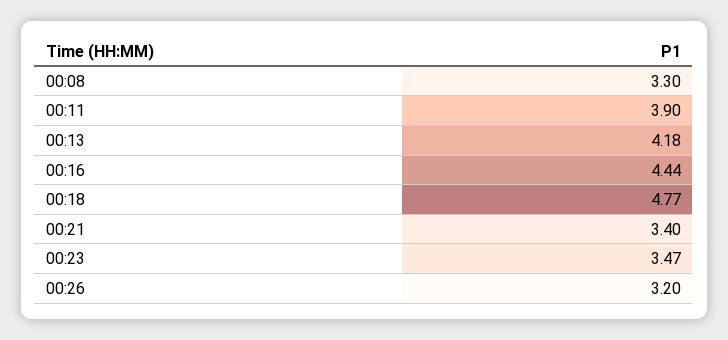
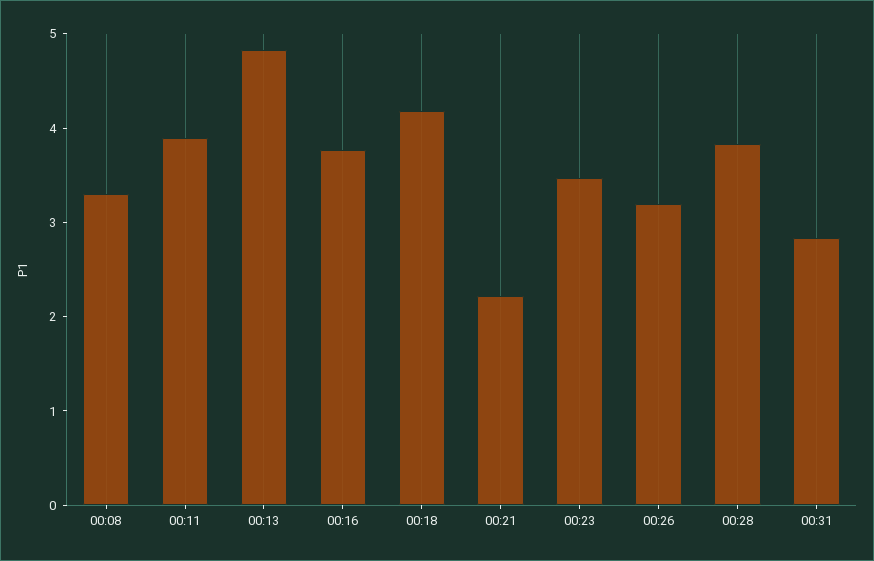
00:13: 4.18 -> 4.8
00:16: 4.44 -> 3.8
00:18: 4.77 -> 4.2
00:21: 3.4 -> 2.2
00:28: none -> 3.8
00:31: none -> 2.8

